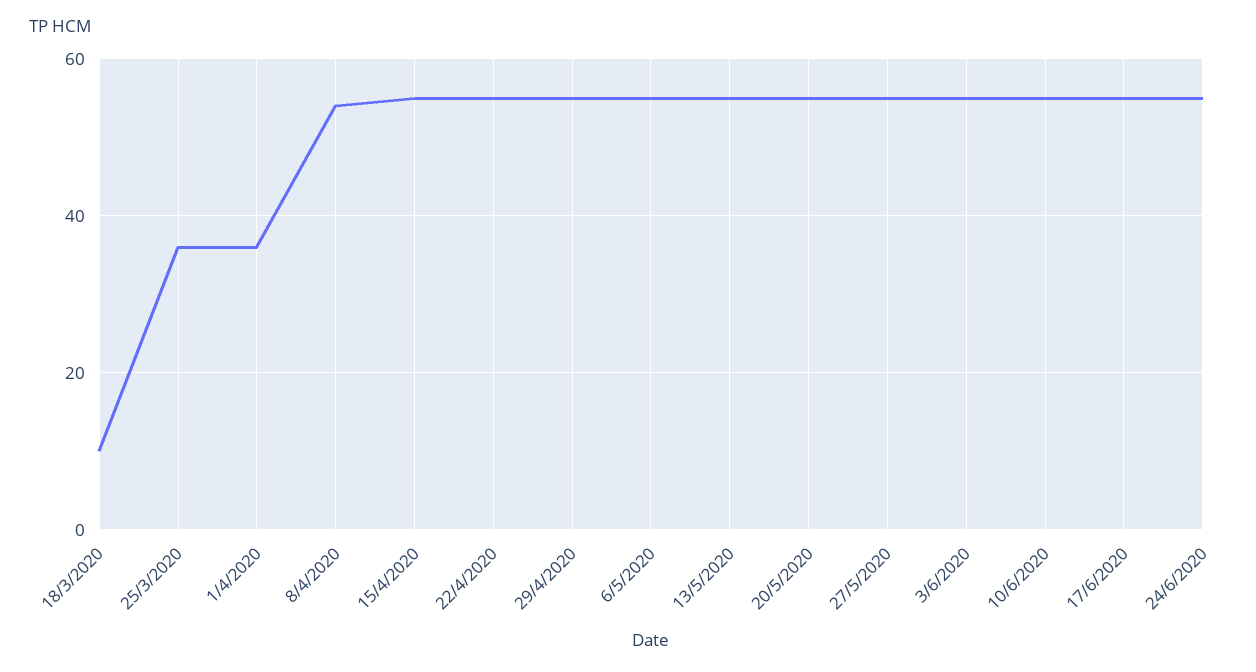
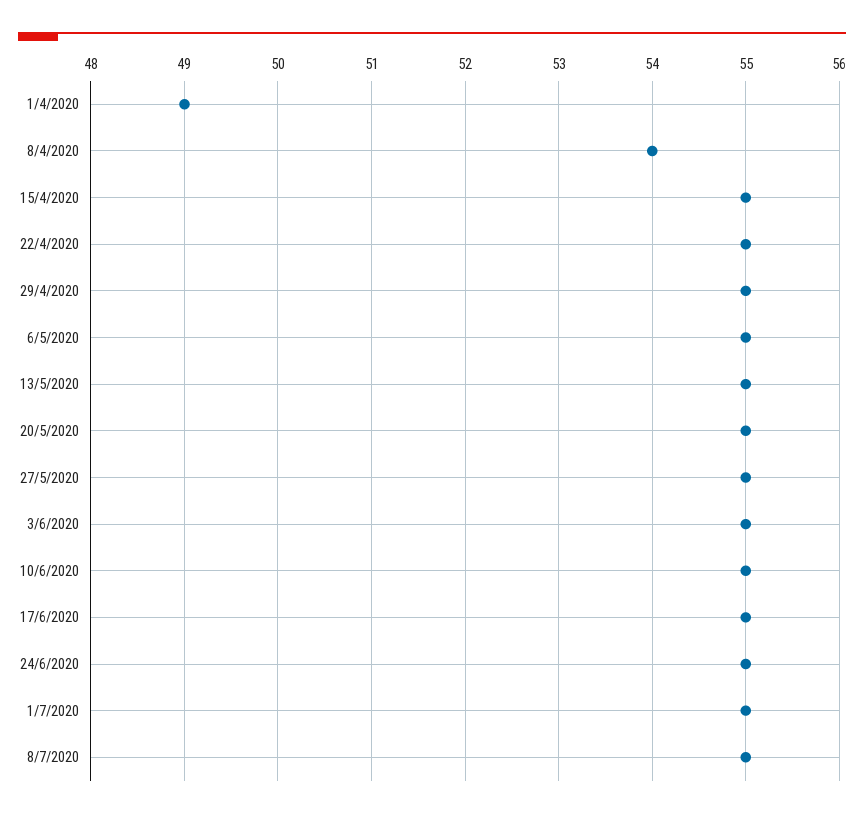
18/3/2020: 10 -> none
25/3/2020: 35 -> none
1/4/2020: 35 -> 49
1/7/2020: none -> 55
8/7/2020: none -> 55

